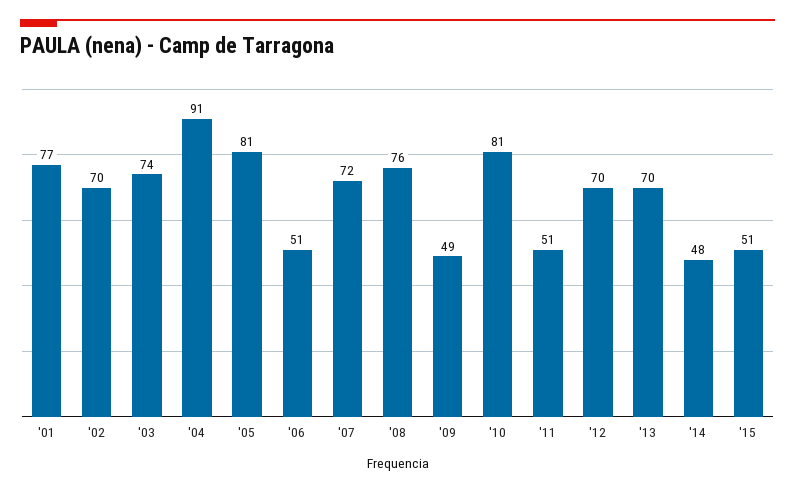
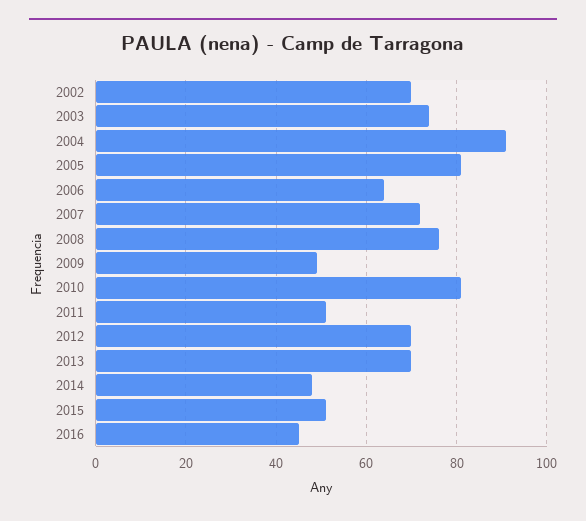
'01: 77 -> none
'06: 51 -> 65
2016: none -> 45

